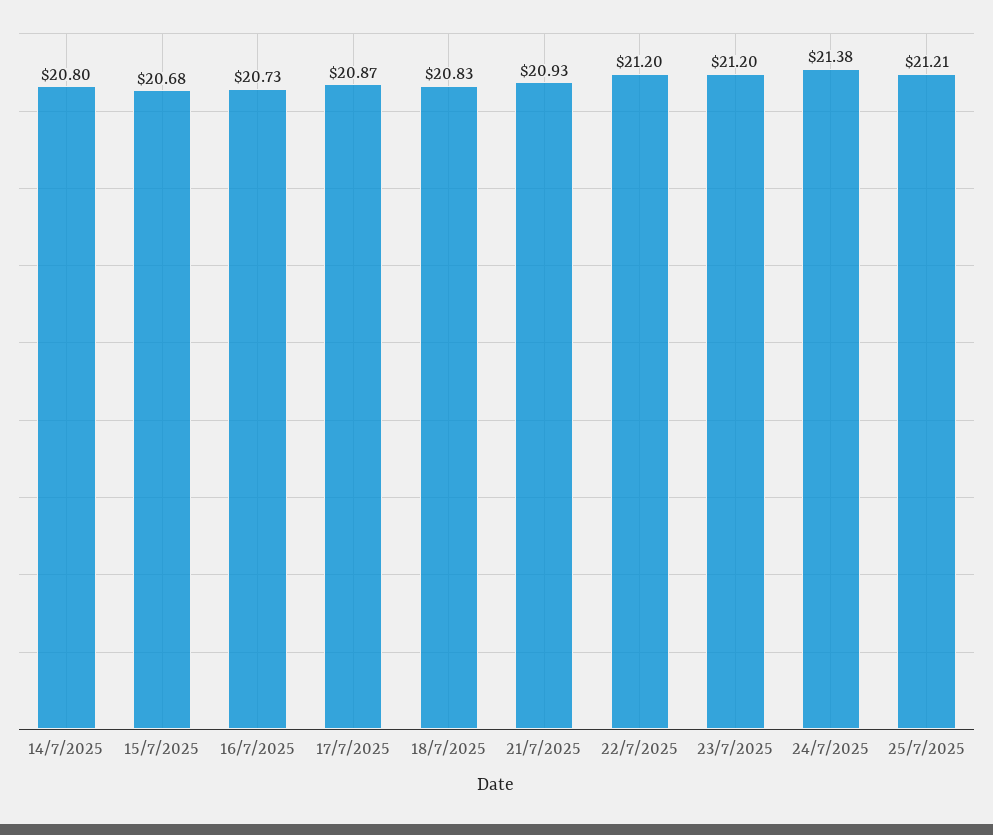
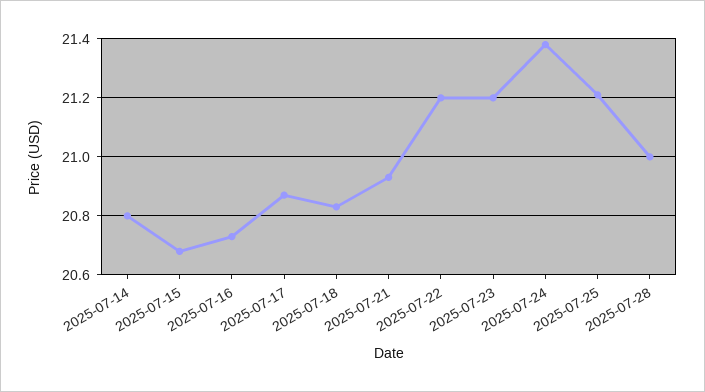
2025-07-28: none -> 21

